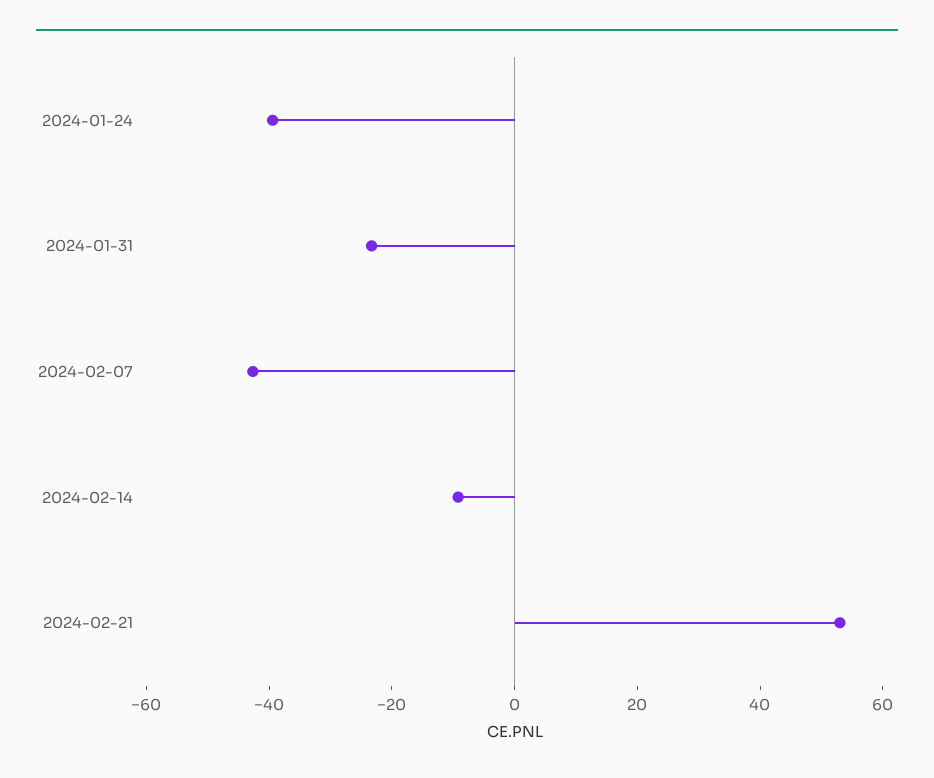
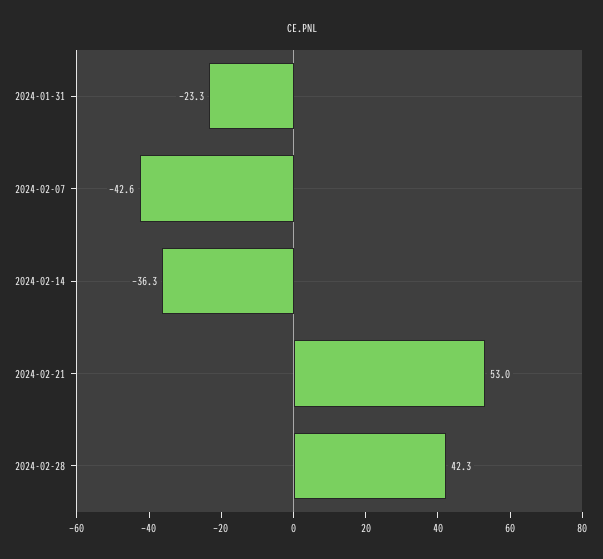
2024-01-24: -40 -> none
2024-02-14: -10 -> -36.3
2024-02-28: none -> 42.3

